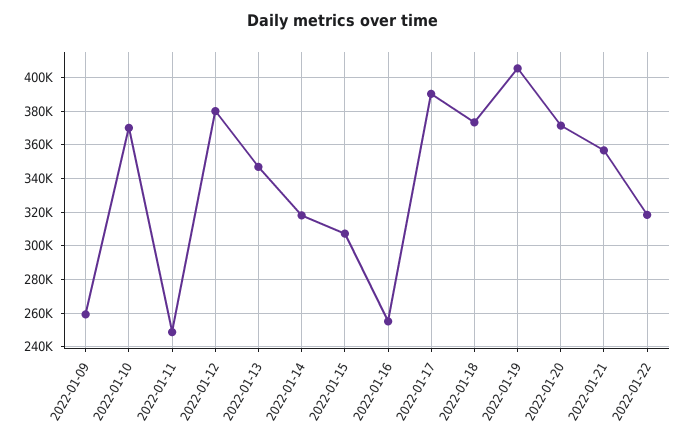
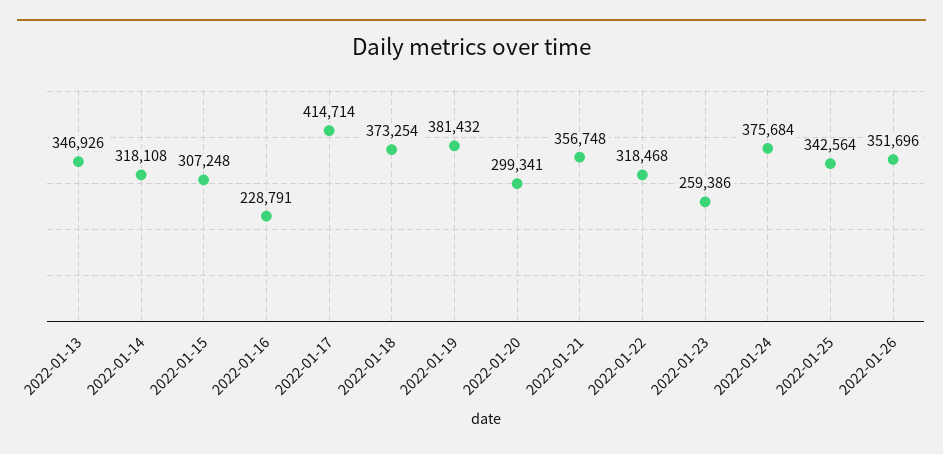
2022-01-09: 260000 -> none
2022-01-10: 370000 -> none
2022-01-11: 250000 -> none
2022-01-12: 380000 -> none
2022-01-16: 255000 -> 228791
2022-01-17: 390000 -> 414714
2022-01-19: 405000 -> 381432
2022-01-20: 370000 -> 299341
2022-01-23: none -> 259386
2022-01-24: none -> 375684
2022-01-25: none -> 342564
2022-01-26: none -> 351696

